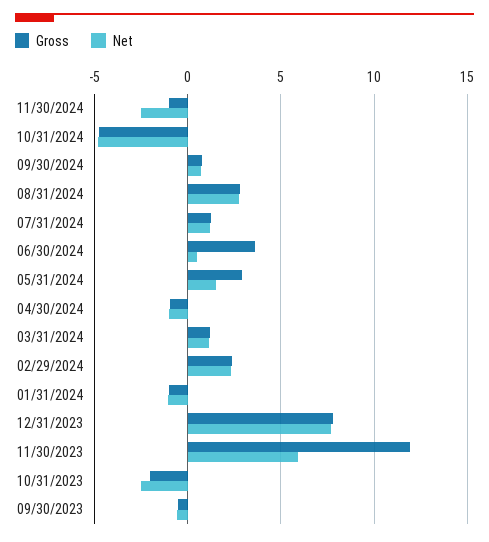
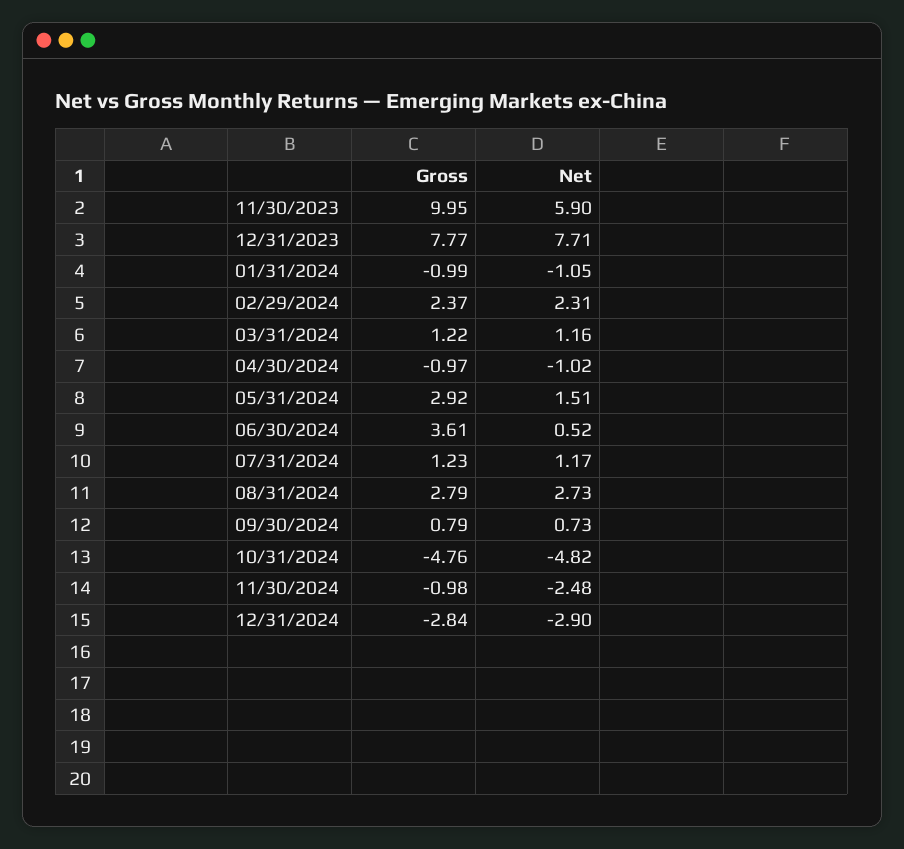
Gross, 11/30/2023: 12 -> 9.95
Gross, 10/31/2023: -2 -> none
Net, 10/31/2023: -2.5 -> none
Gross, 09/30/2023: -0.5 -> none
Net, 09/30/2023: -0.5 -> none
Gross, 12/31/2024: none -> -2.84
Net, 12/31/2024: none -> -2.9

